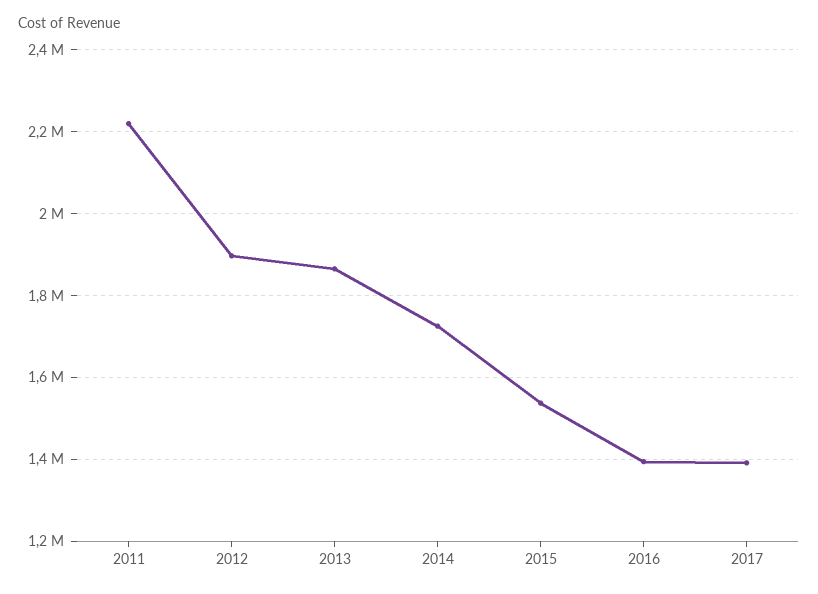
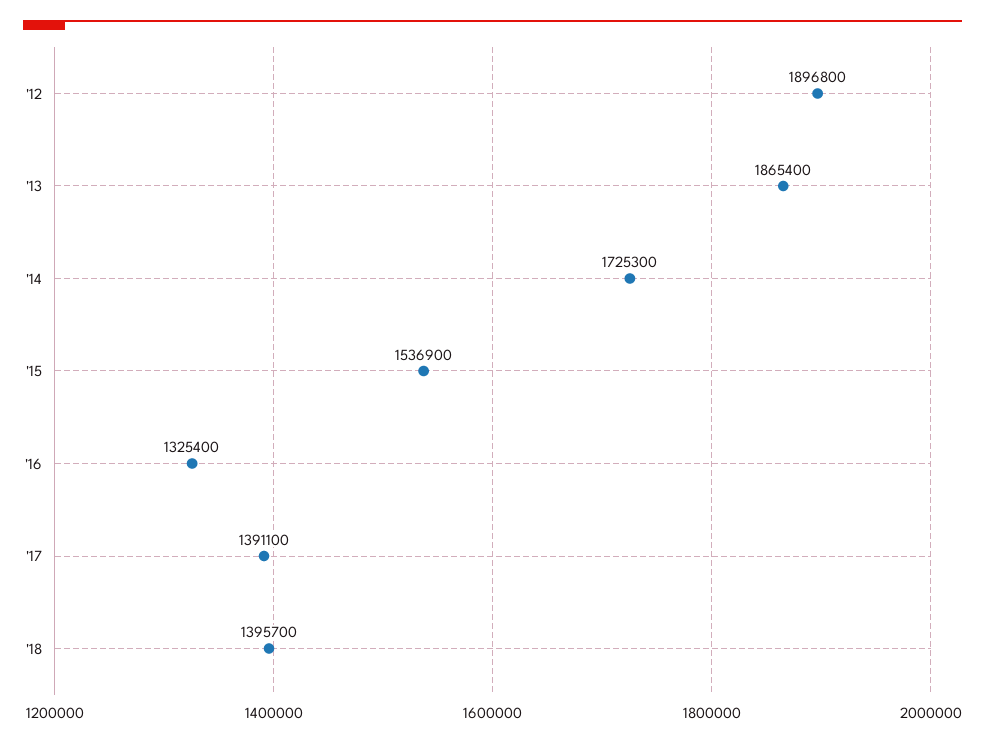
2011: 2220000 -> none
2016: 1400000 -> 1325400
'18: none -> 1395700

